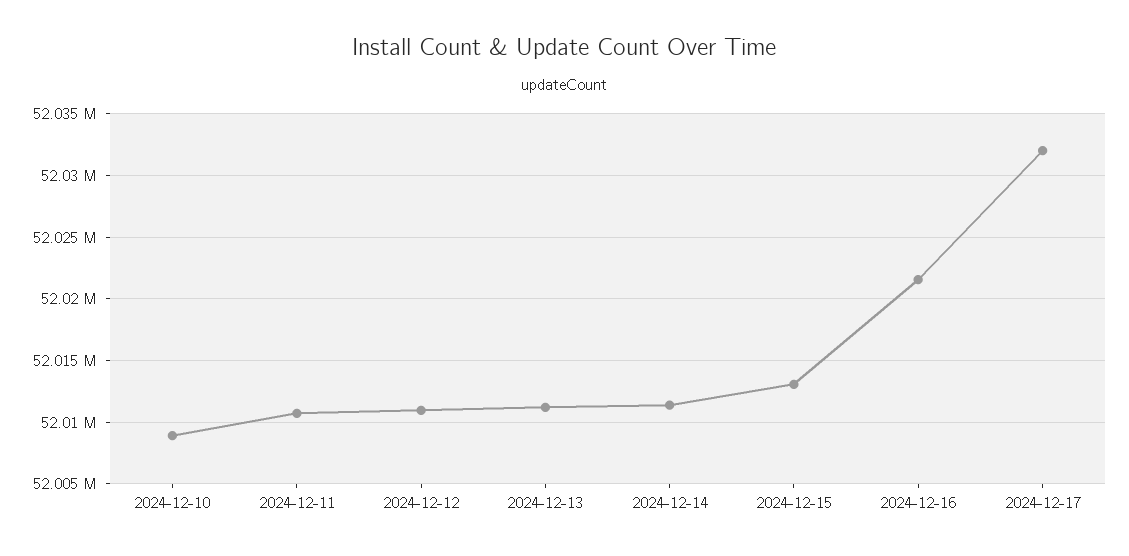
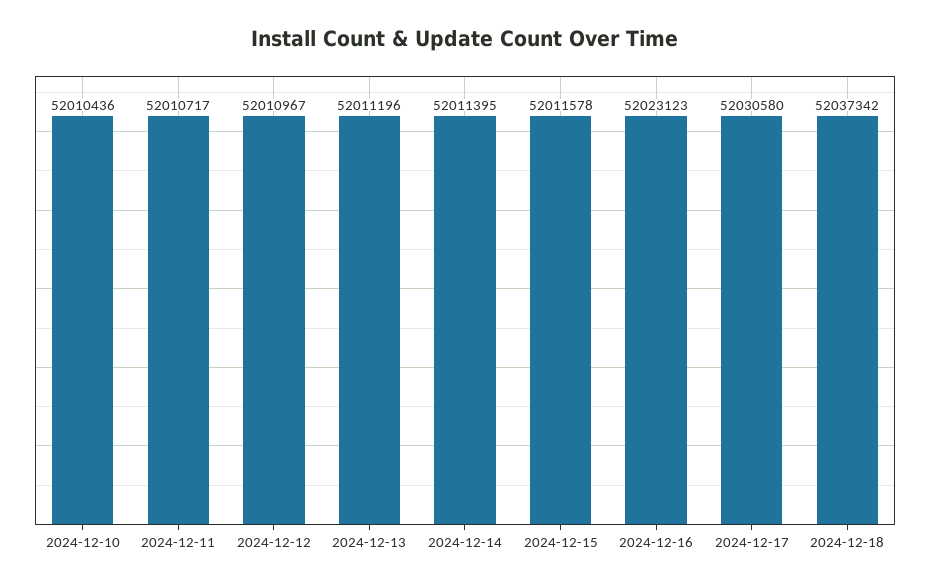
2024-12-10: 52009000 -> 52010436
2024-12-15: 52013000 -> 52011578
2024-12-16: 52021500 -> 52023123
2024-12-17: 52032000 -> 52030580
2024-12-18: none -> 52037342

